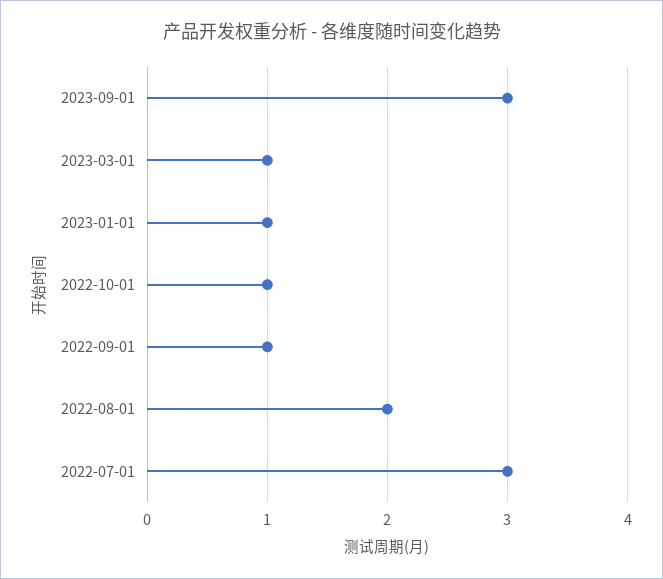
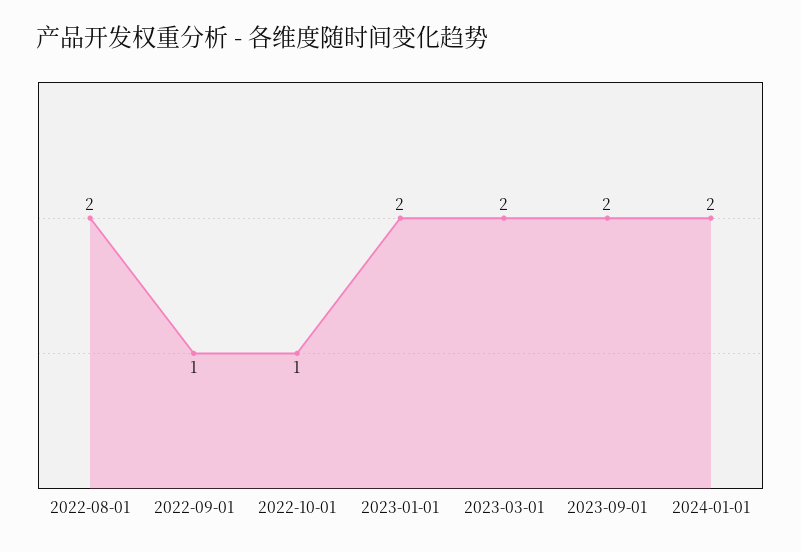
2023-09-01: 3 -> 2
2023-03-01: 1 -> 2
2023-01-01: 1 -> 2
2022-07-01: 3 -> none
2024-01-01: none -> 2

